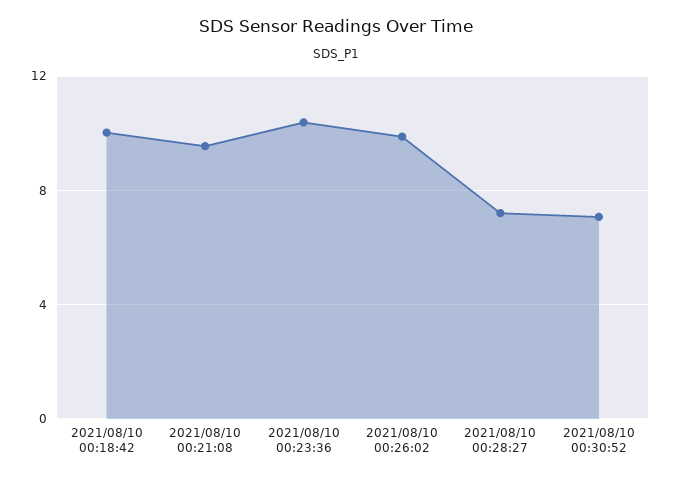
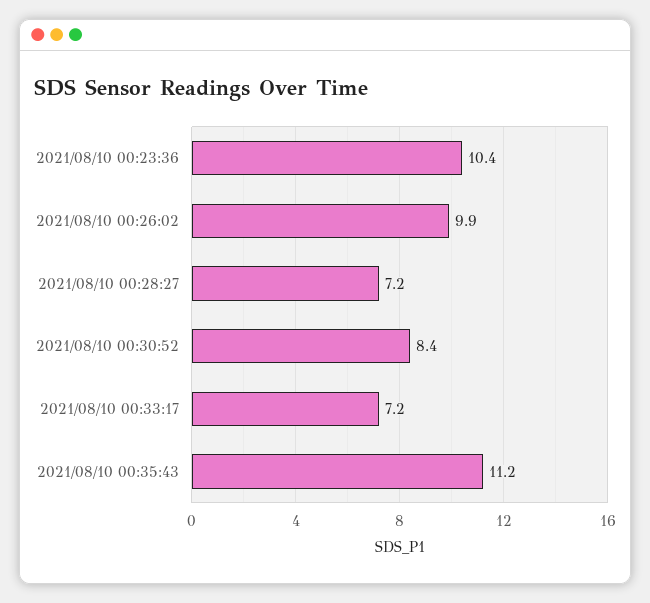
2021/08/10 00:18:42: 10 -> none
2021/08/10 00:21:08: 9.5 -> none
2021/08/10 00:30:52: 7 -> 8.4
2021/08/10 00:33:17: none -> 7.2
2021/08/10 00:35:43: none -> 11.2

